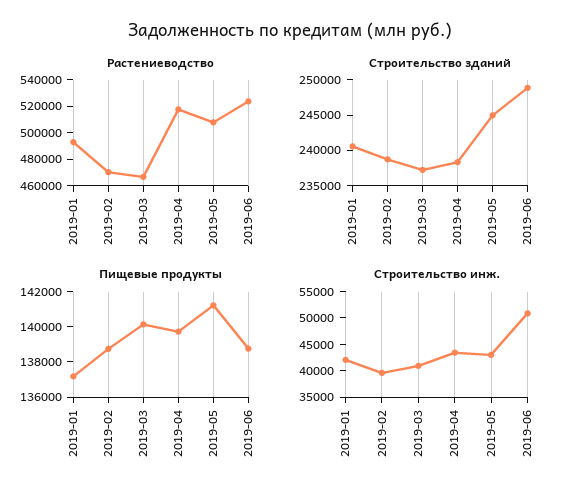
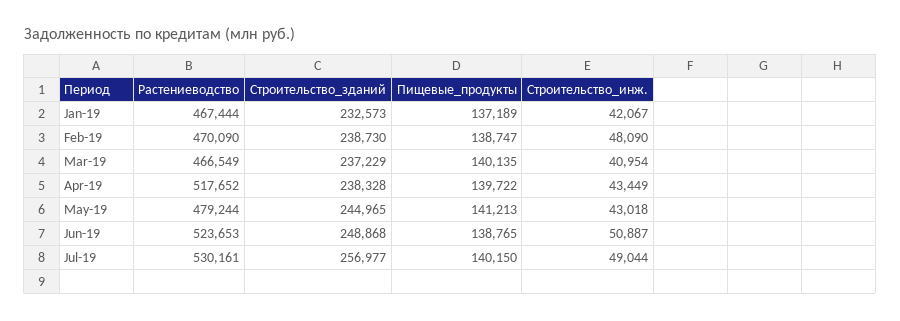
Растениеводство, 2019-01: 490000 -> 467444
Растениеводство, 2019-05: 510000 -> 479244
Строительство зданий, 2019-01: 240000 -> 232573
Строительство инж., 2019-02: 40000 -> 48090
Растениеводство, Jul-19: none -> 530161
Строительство зданий, Jul-19: none -> 256977
Пищевые продукты, Jul-19: none -> 140150
Строительство инж., Jul-19: none -> 49044

